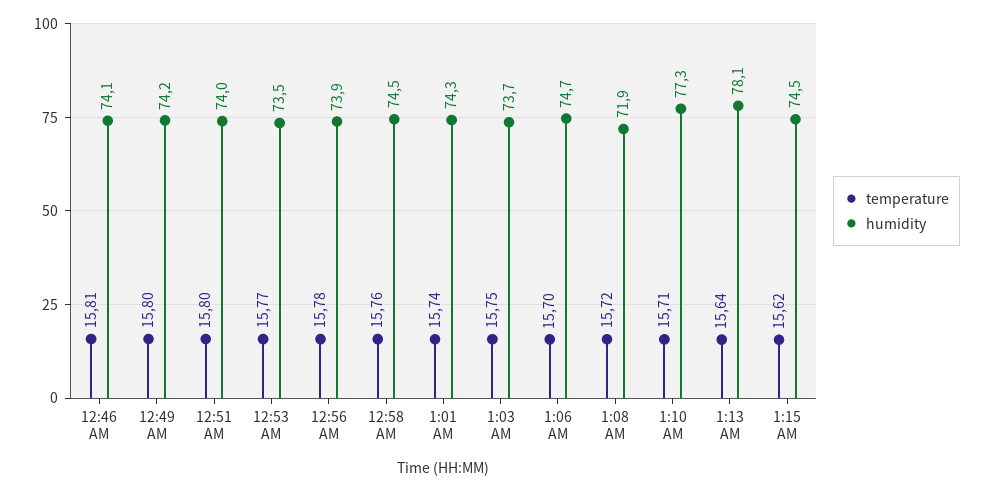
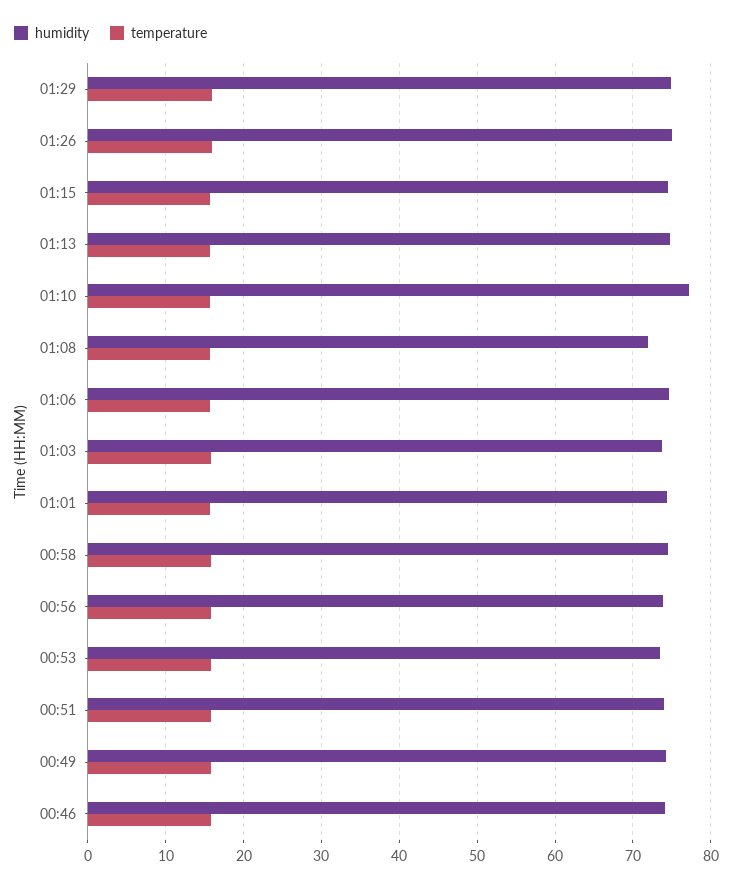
humidity, 1:13 AM: 78.1 -> 75
humidity, 01:29: none -> 75
temperature, 01:29: none -> 16
humidity, 01:26: none -> 75
temperature, 01:26: none -> 16

